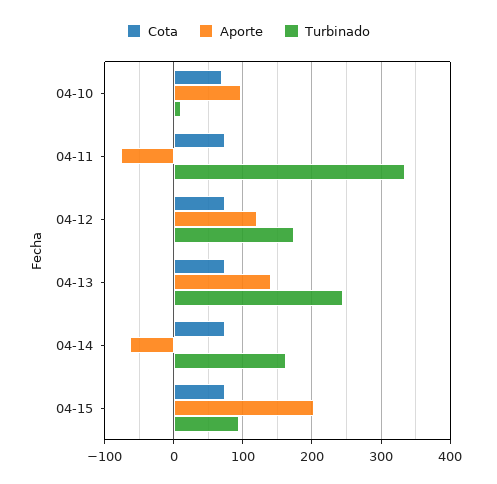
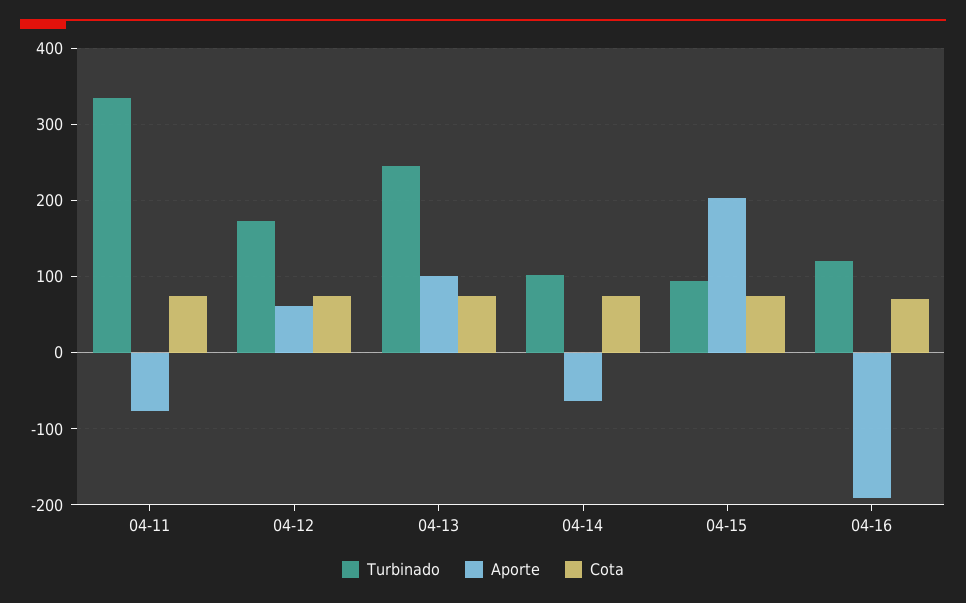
Cota, 04-10: 70 -> none
Aporte, 04-10: 100 -> none
Turbinado, 04-10: 10 -> none
Aporte, 04-12: 120 -> 60
Aporte, 04-13: 140 -> 100
Turbinado, 04-14: 160 -> 100
Turbinado, 04-16: none -> 120
Aporte, 04-16: none -> -190
Cota, 04-16: none -> 70

